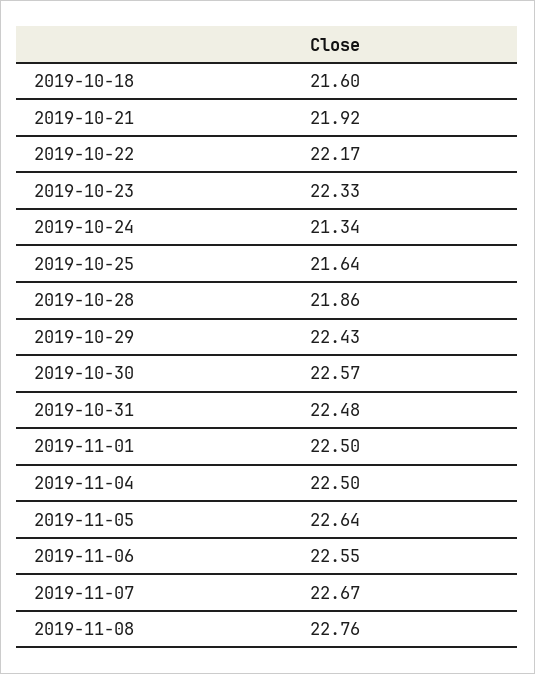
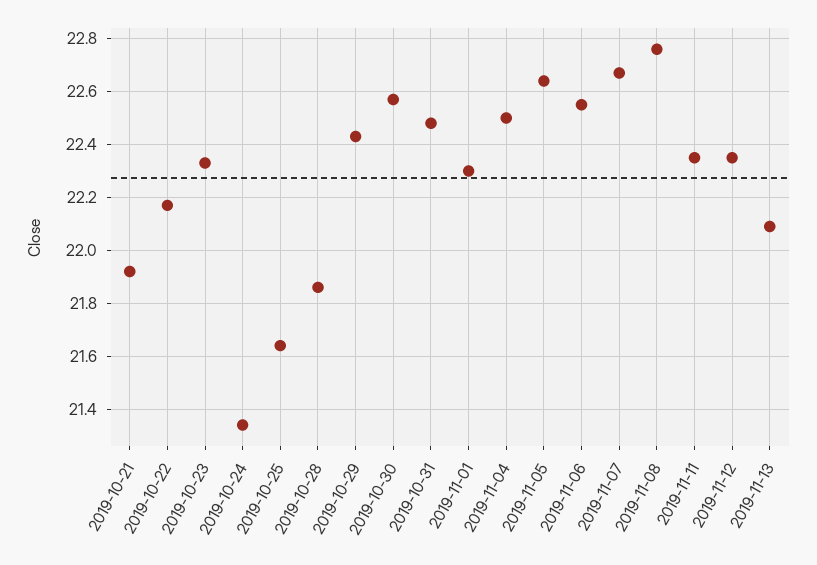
2019-10-18: 21.6 -> none
2019-11-01: 22.5 -> 22.3
2019-11-11: none -> 22.35
2019-11-12: none -> 22.35
2019-11-13: none -> 22.1

